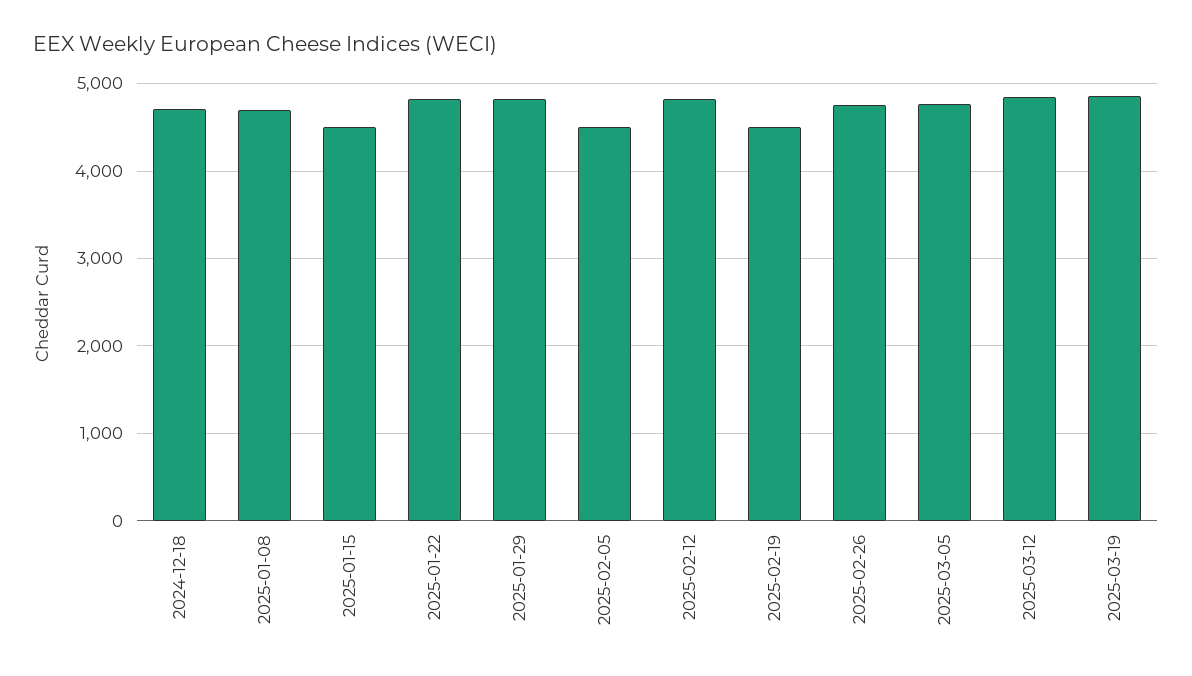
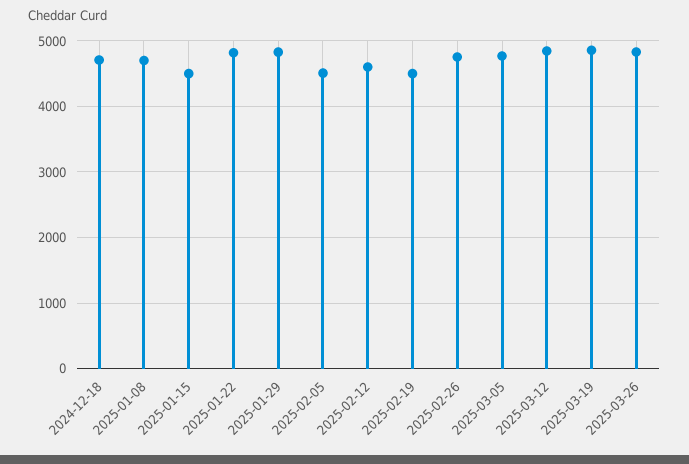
2025-02-12: 4800 -> 4600
2025-03-26: none -> 4800

